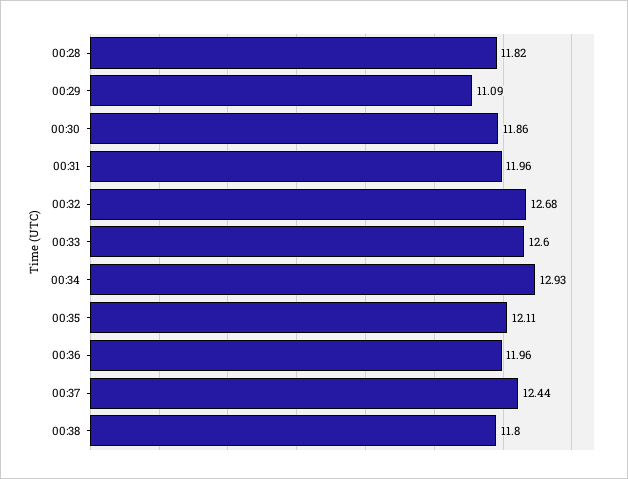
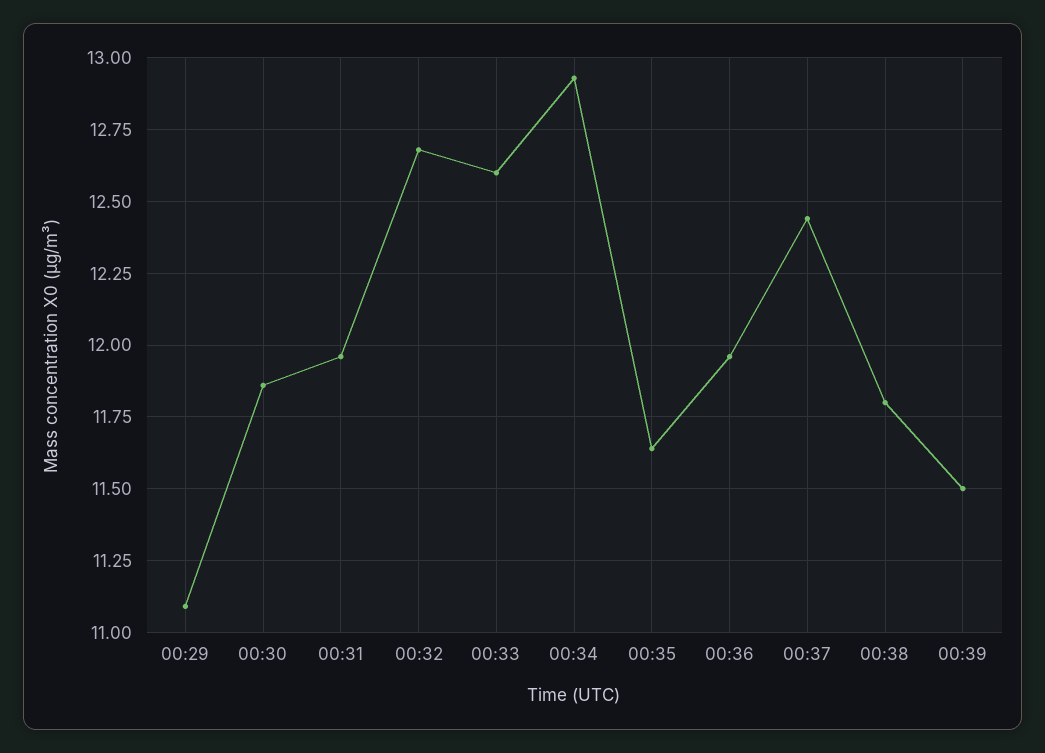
00:28: 11.82 -> none
00:35: 12.11 -> 11.65
00:39: none -> 11.5

